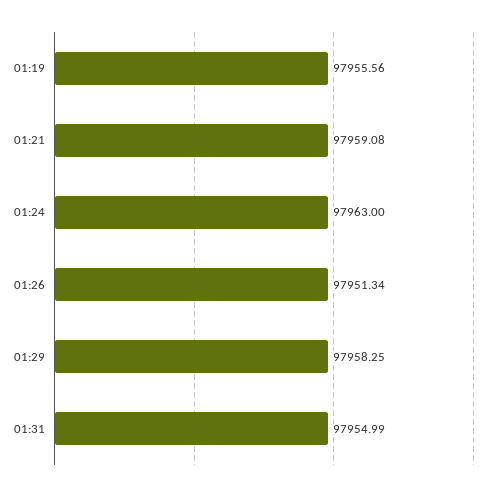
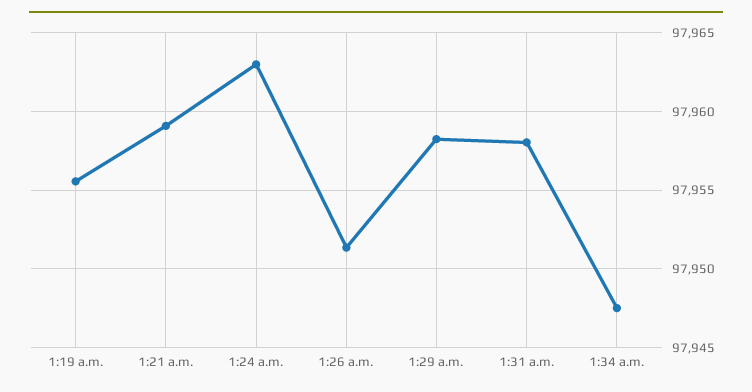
01:31: 97954.99 -> 97958
1:34 a.m.: none -> 97947.5

